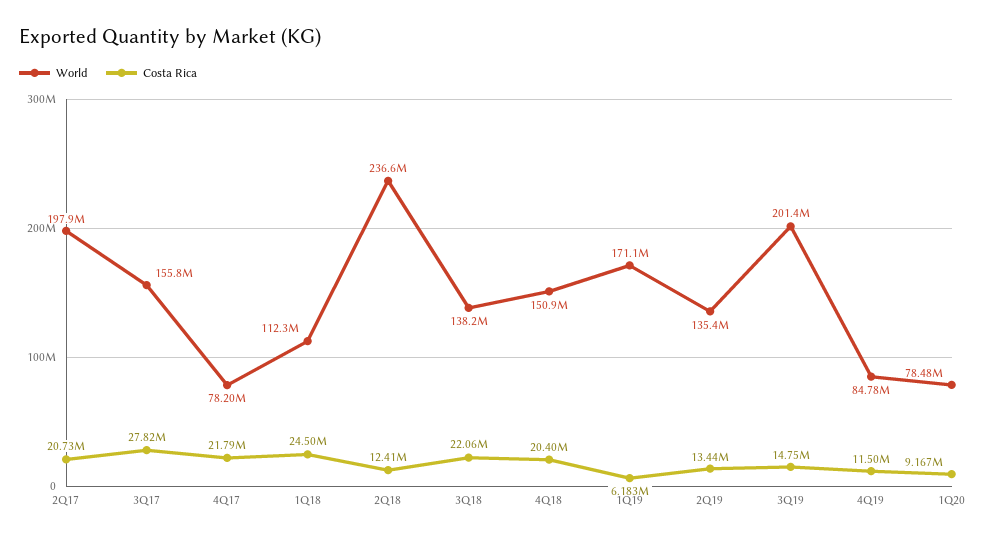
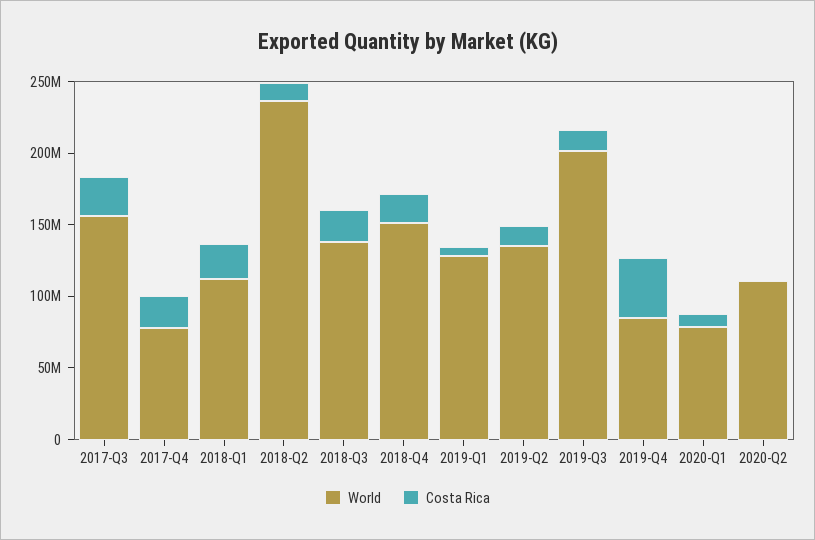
World, 2Q17: 197900000 -> none
Costa Rica, 2Q17: 20730000 -> none
World, 1Q19: 171100000 -> 130000000
Costa Rica, 4Q19: 11500000 -> 40000000
World, 2020-Q2: none -> 110000000
Costa Rica, 2020-Q2: none -> 0

